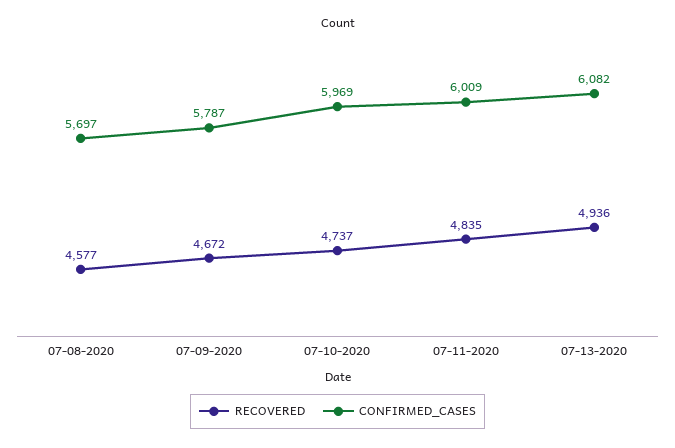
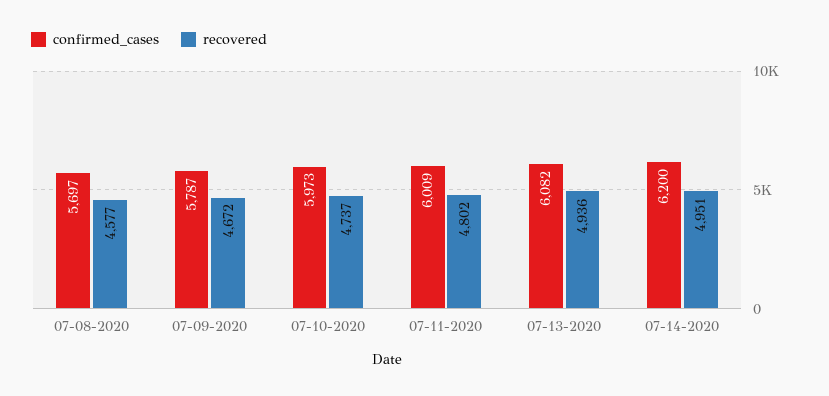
CONFIRMED_CASES, 07-10-2020: 5969 -> 5973
RECOVERED, 07-11-2020: 4835 -> 4802
CONFIRMED_CASES, 07-14-2020: none -> 6200
RECOVERED, 07-14-2020: none -> 4951

